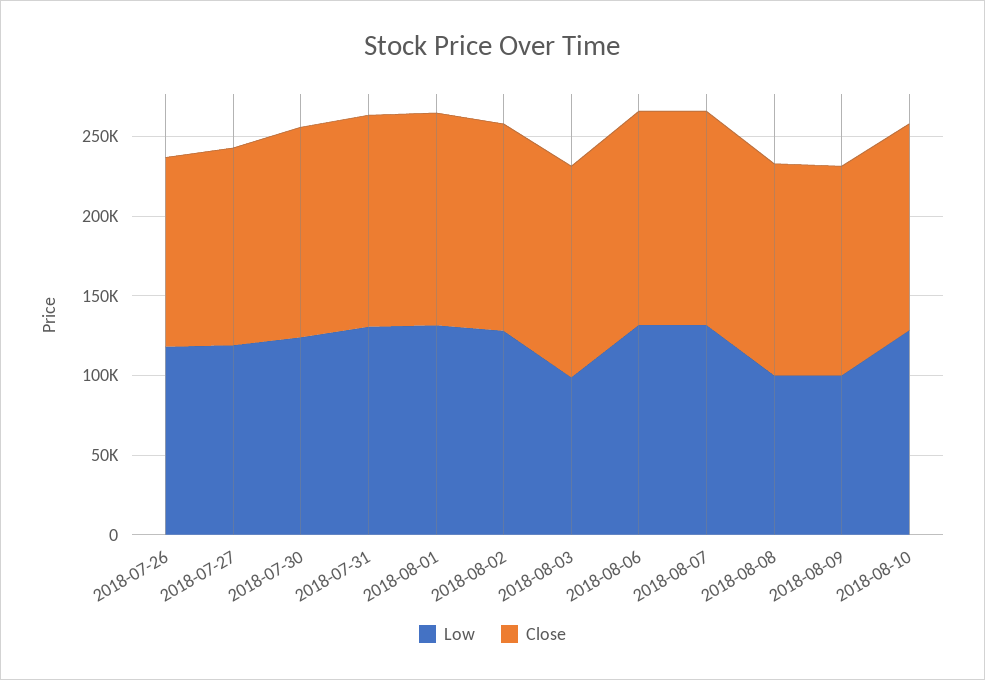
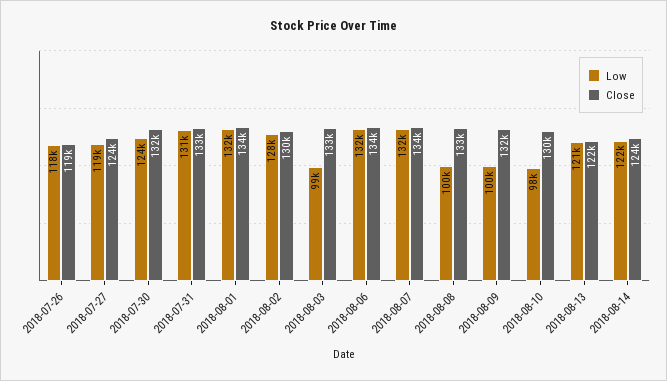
Low, 2018-08-10: 130000 -> 98000
Low, 2018-08-13: none -> 121000
Close, 2018-08-13: none -> 122000
Low, 2018-08-14: none -> 122000
Close, 2018-08-14: none -> 124000

